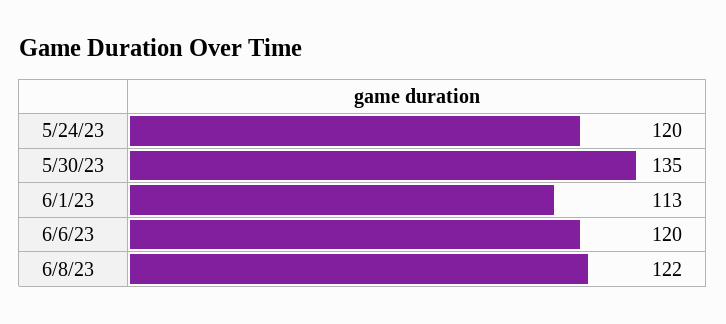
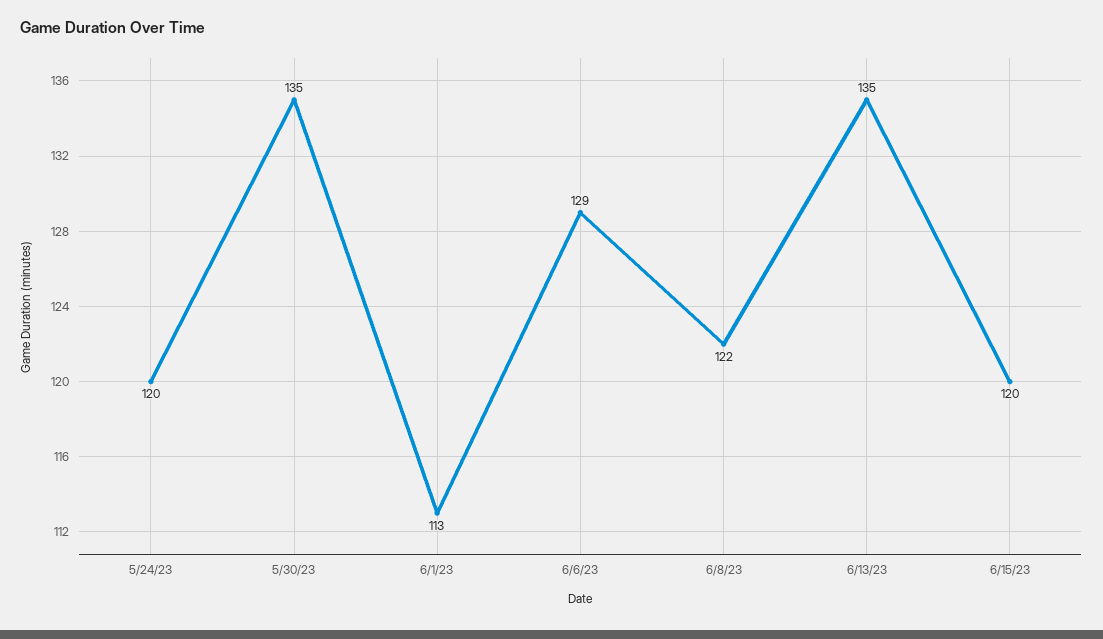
6/6/23: 120 -> 129
6/13/23: none -> 135
6/15/23: none -> 120

